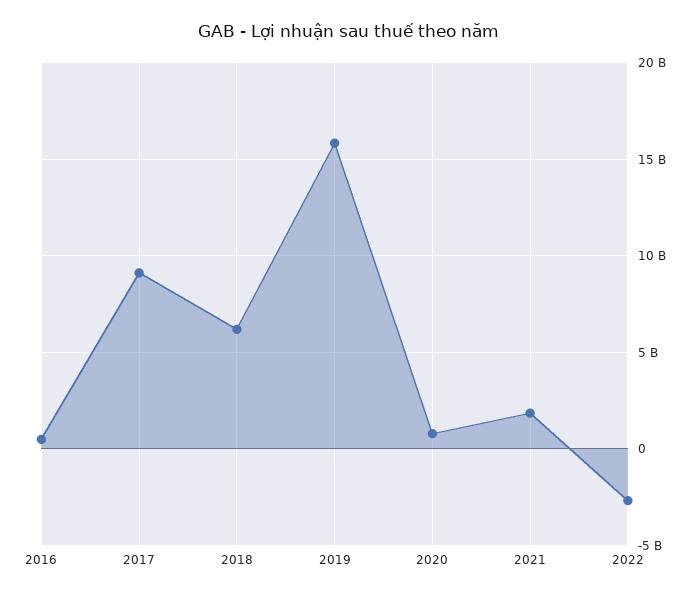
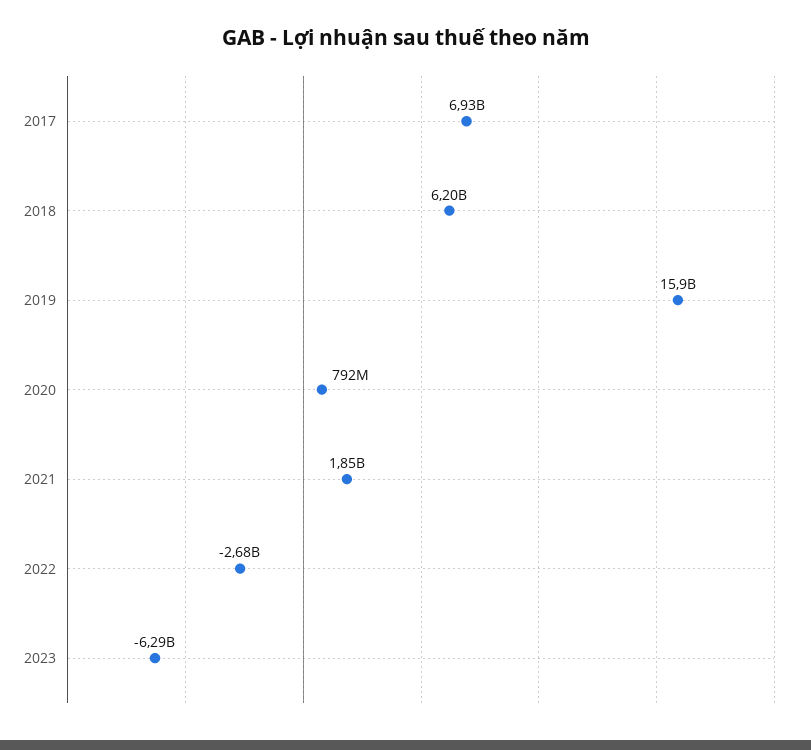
2016: 500000000 -> none
2017: 9000000000 -> 6930000000
2023: none -> -6290000000

